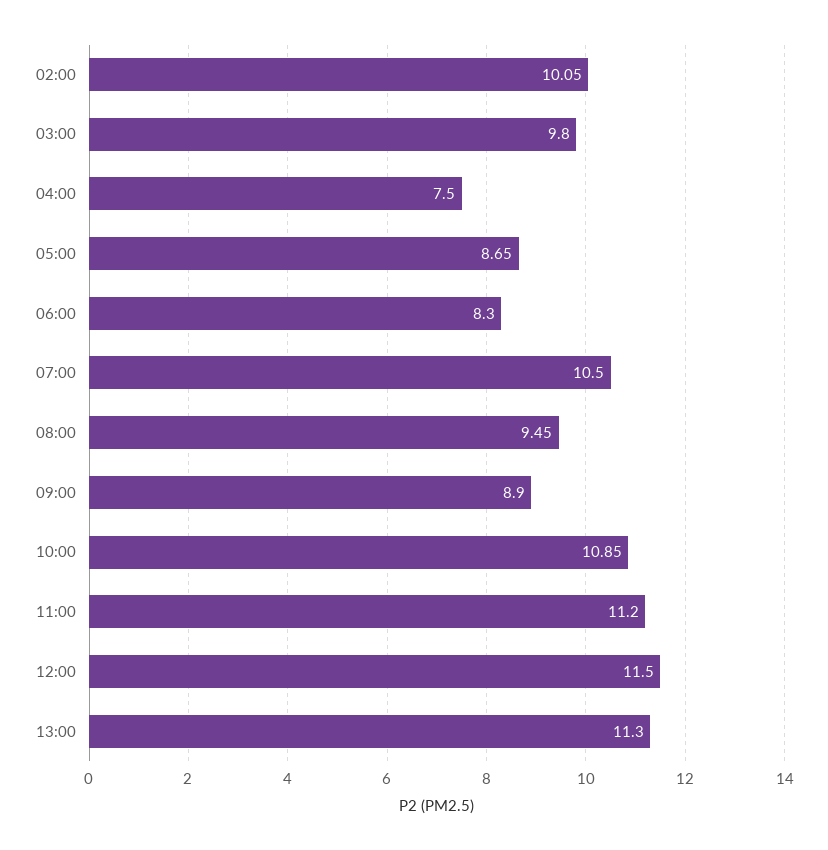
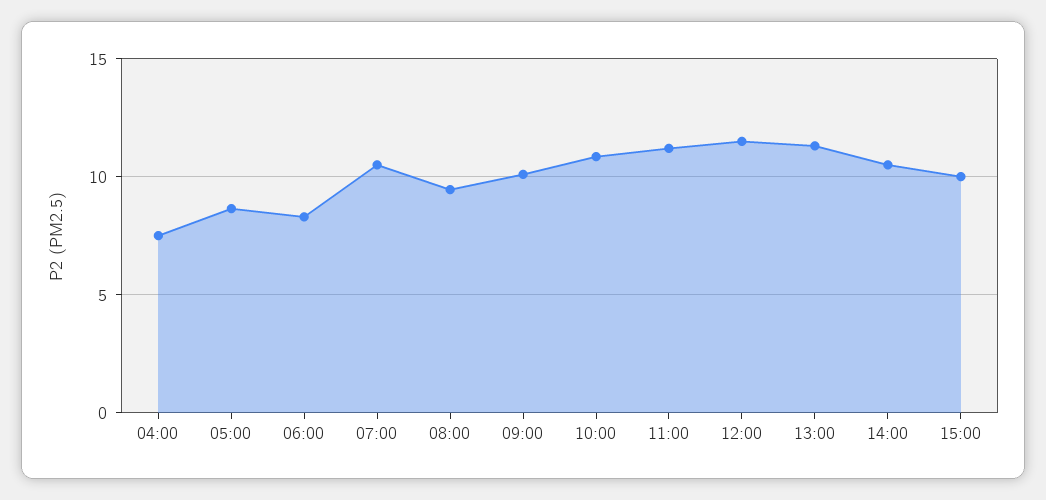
02:00: 10.05 -> none
03:00: 9.8 -> none
09:00: 8.9 -> 10
14:00: none -> 10.5
15:00: none -> 10

